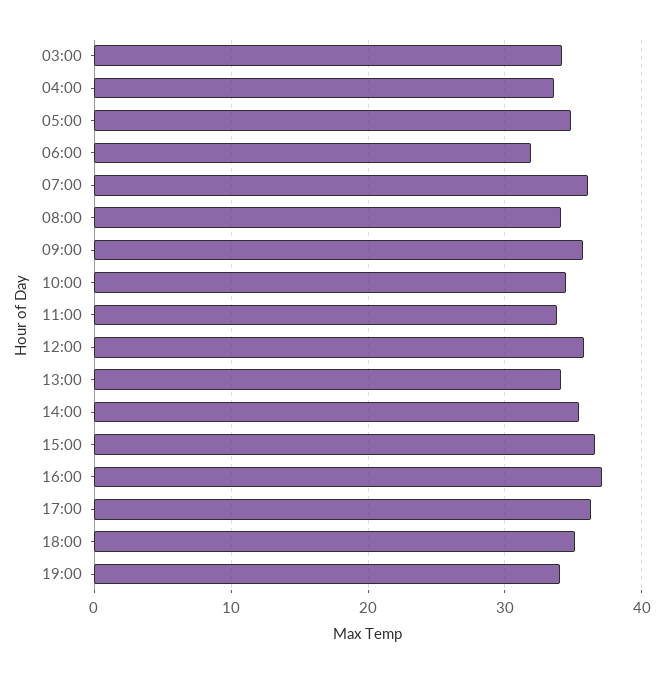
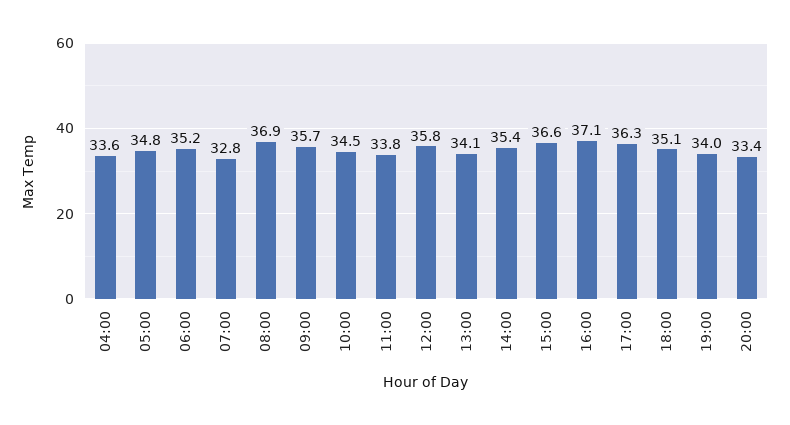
03:00: 34 -> none
06:00: 32 -> 35.2
07:00: 36 -> 32.8
08:00: 34 -> 36.9
20:00: none -> 33.4

